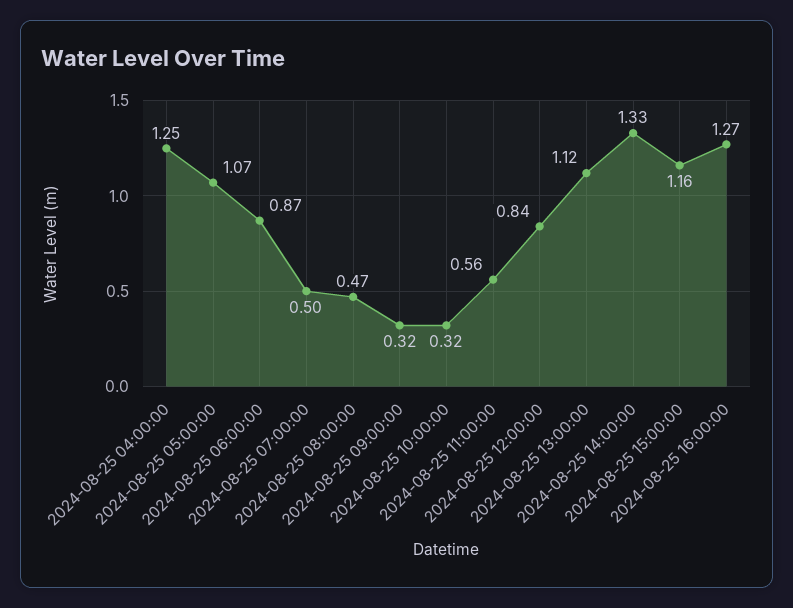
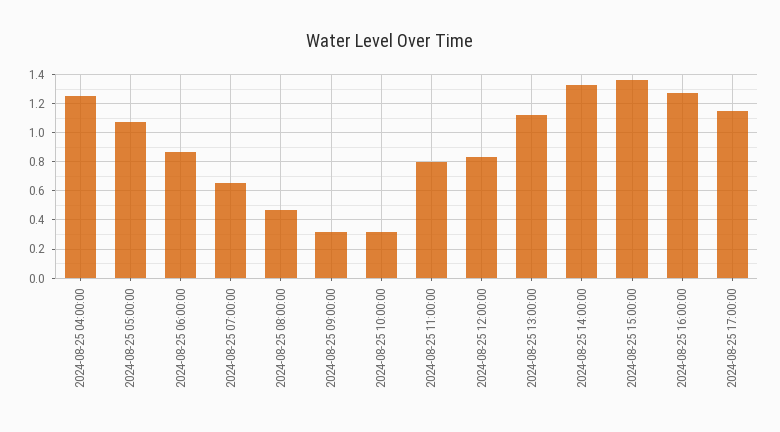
2024-08-25 07:00:00: 0.5 -> 0.65
2024-08-25 11:00:00: 0.56 -> 0.8
2024-08-25 15:00:00: 1.16 -> 1.35
2024-08-25 17:00:00: none -> 1.15

